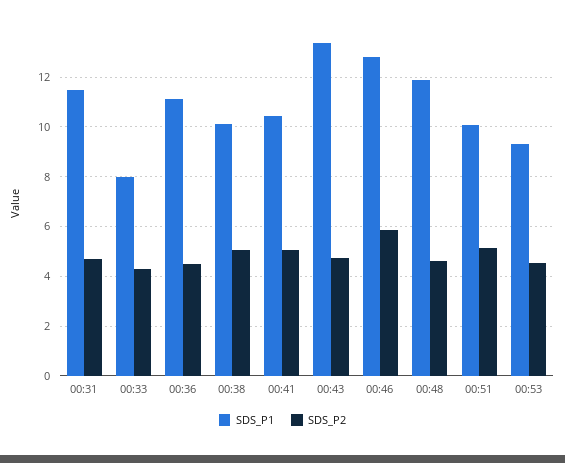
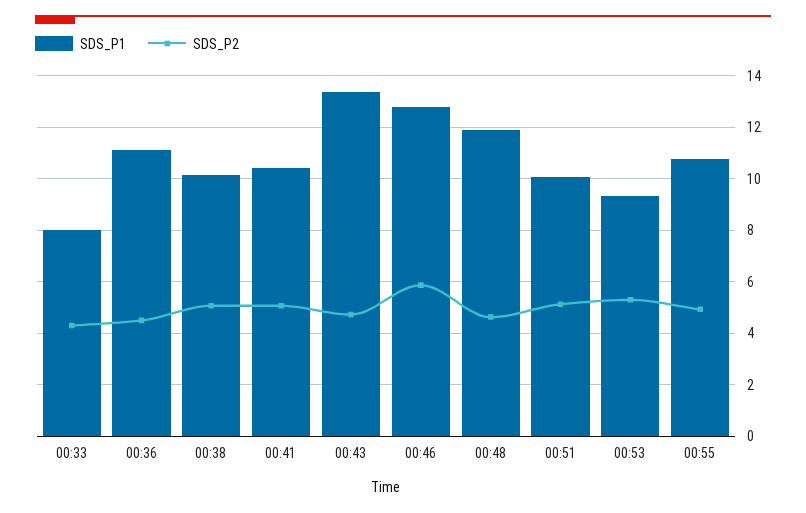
SDS_P1, 00:31: 11.5 -> none
SDS_P2, 00:31: 4.75 -> none
SDS_P2, 00:53: 4.5 -> 5.25
SDS_P1, 00:55: none -> 10.75
SDS_P2, 00:55: none -> 5

